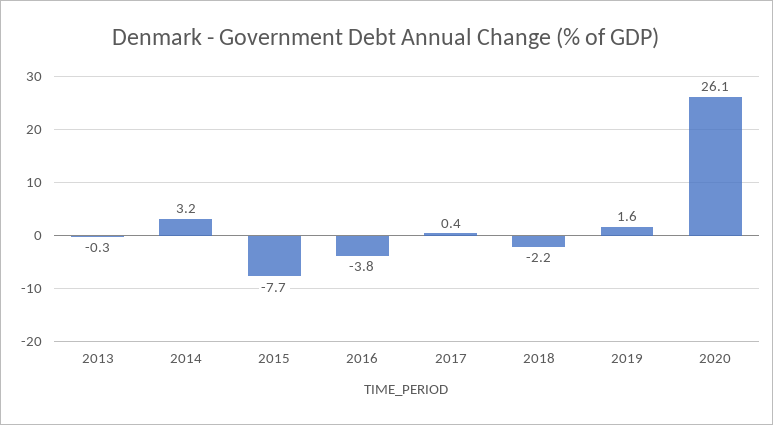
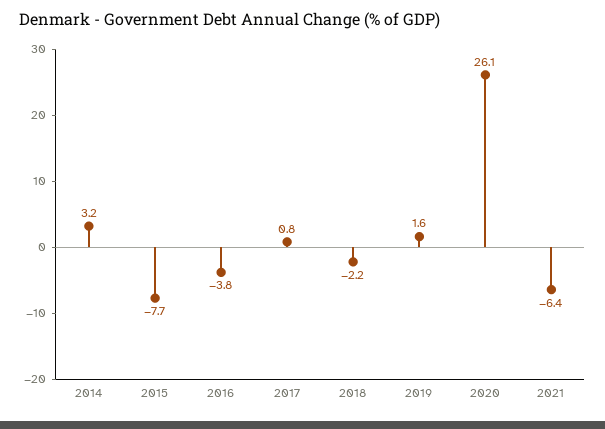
2013: -0.3 -> none
2017: 0.4 -> 0.8
2021: none -> -6.4

